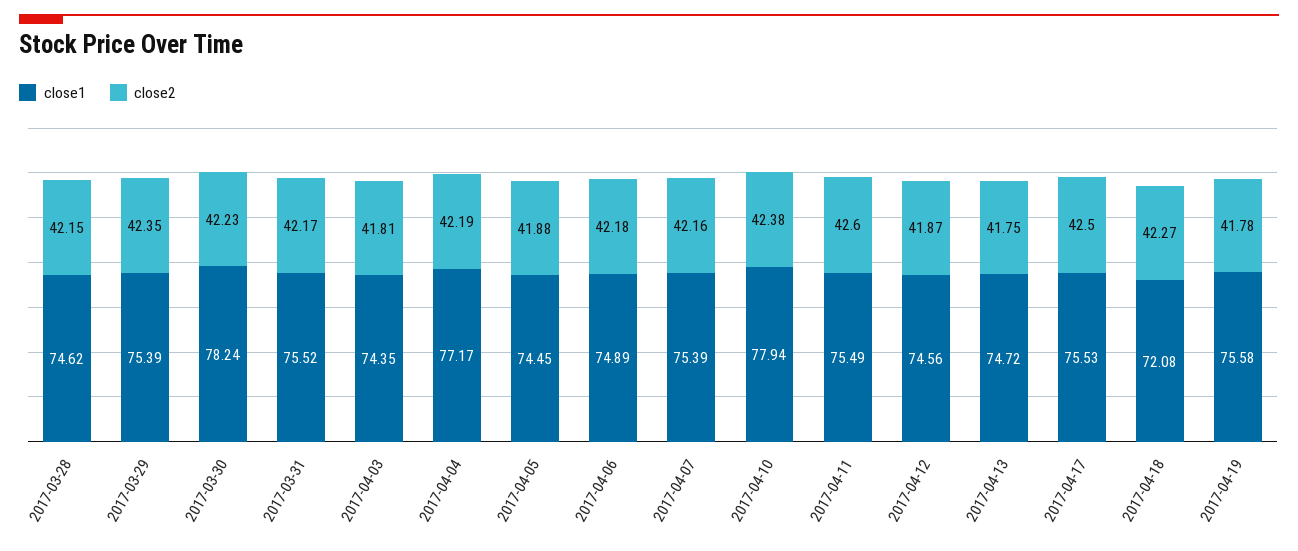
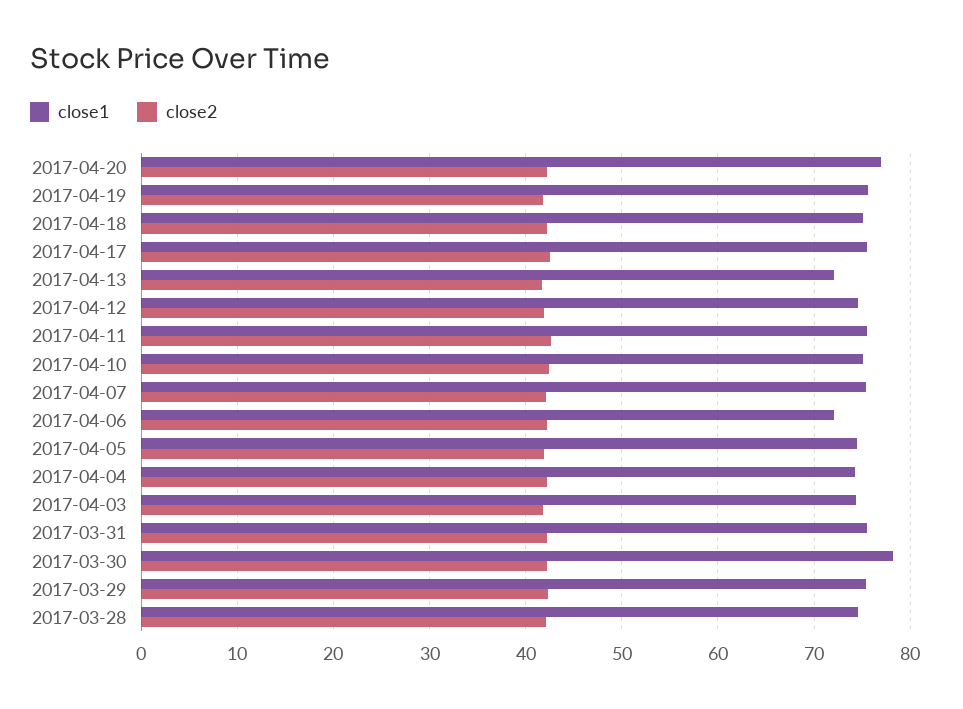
close1, 2017-04-04: 77.17 -> 74
close1, 2017-04-06: 74.89 -> 72
close1, 2017-04-10: 77.94 -> 75
close1, 2017-04-13: 74.72 -> 72
close1, 2017-04-18: 72.08 -> 75
close1, 2017-04-20: none -> 77
close2, 2017-04-20: none -> 42

